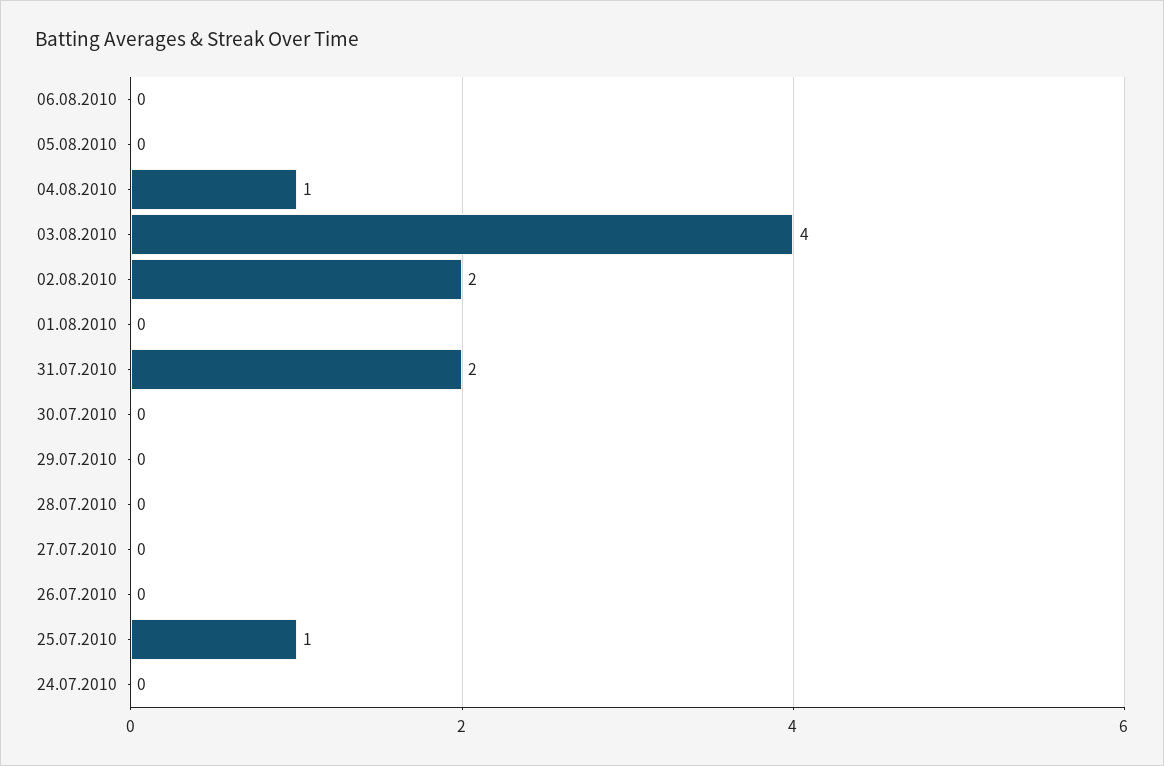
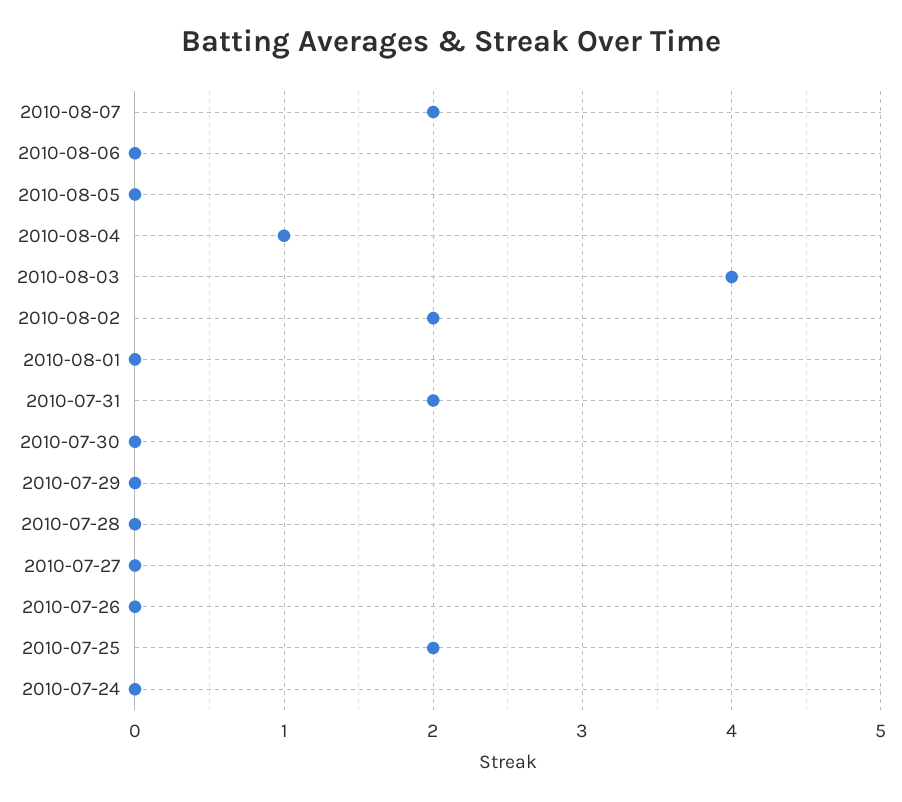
25.07.2010: 1 -> 2
2010-08-07: none -> 2

